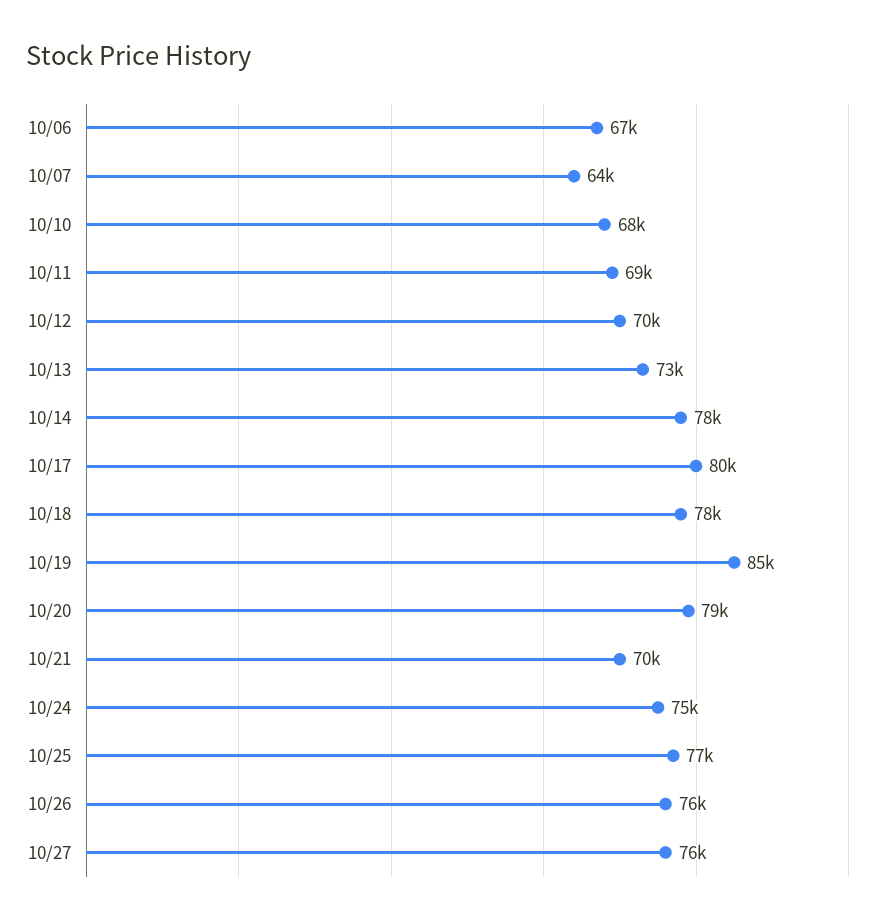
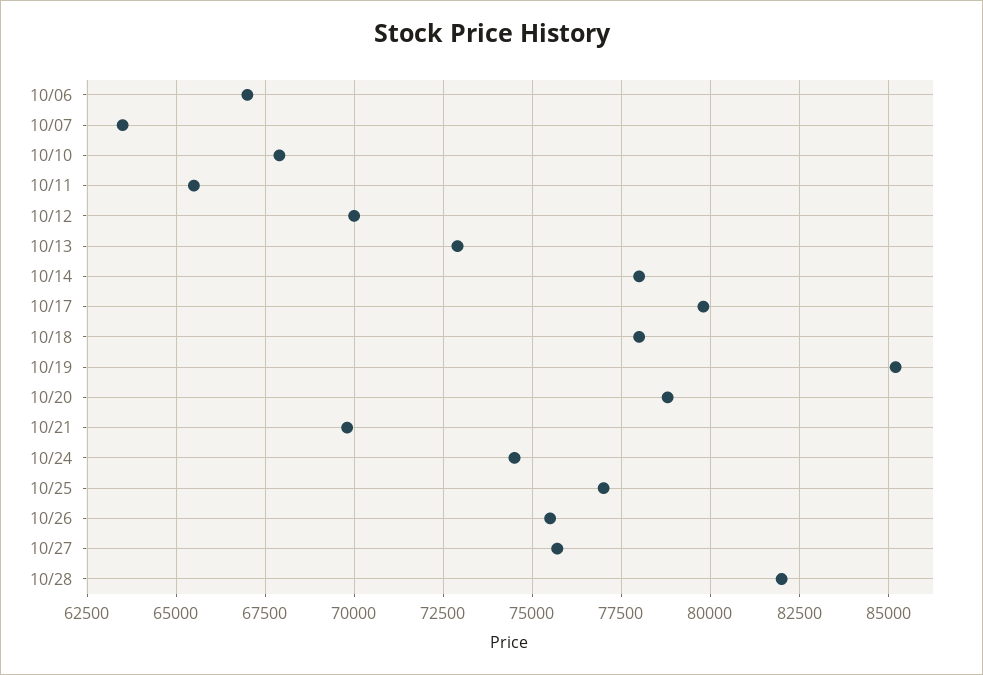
10/11: 69000 -> 65500
10/28: none -> 82000

